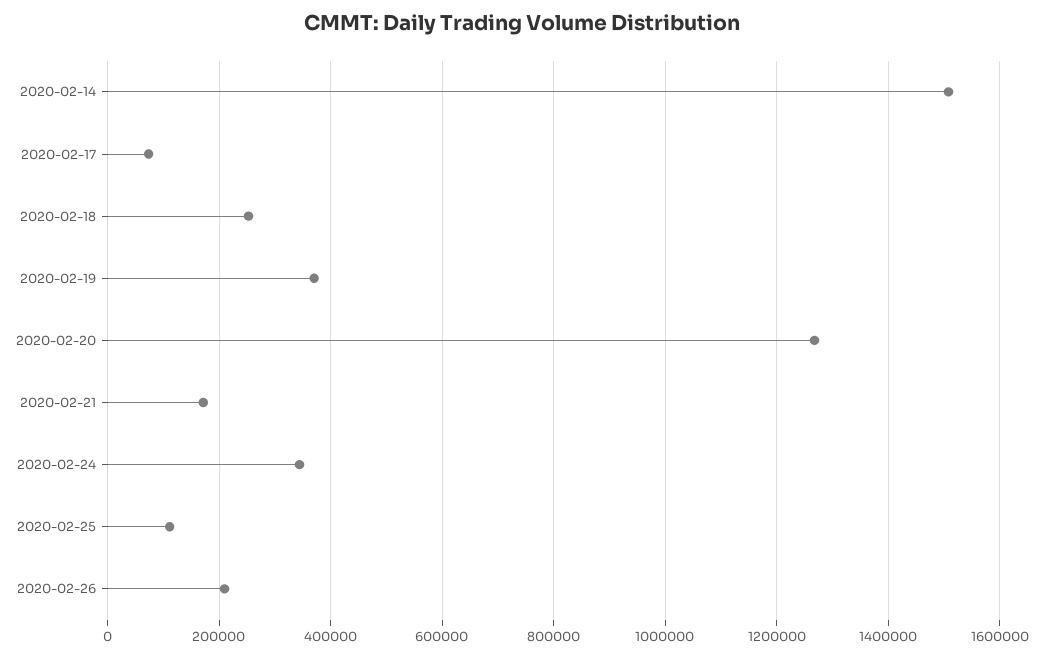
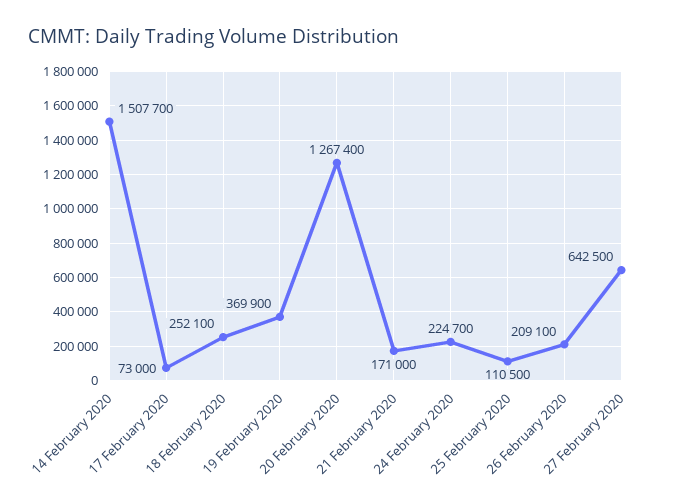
2020-02-24: 340000 -> 224700
27 February 2020: none -> 642500

